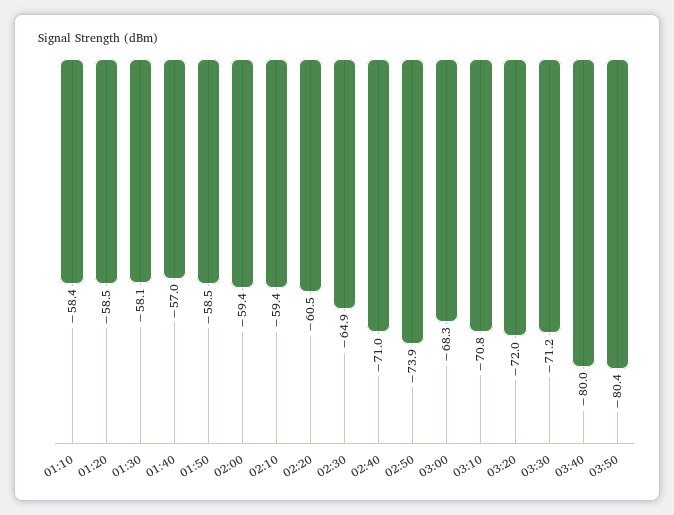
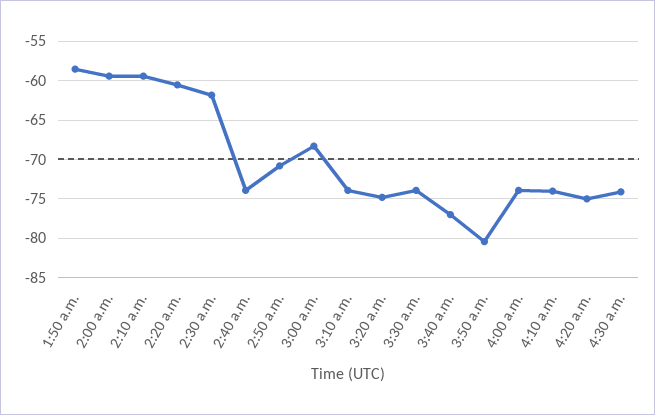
01:10: -58.4 -> none
01:20: -58.5 -> none
01:30: -58.1 -> none
01:40: -57 -> none
02:30: -64.9 -> -62
02:40: -71 -> -74
02:50: -73.9 -> -71
03:10: -70.8 -> -74
03:20: -72 -> -75
03:30: -71.2 -> -74
03:40: -80 -> -77
4:00 a.m.: none -> -74
4:10 a.m.: none -> -74
4:20 a.m.: none -> -75
4:30 a.m.: none -> -74

